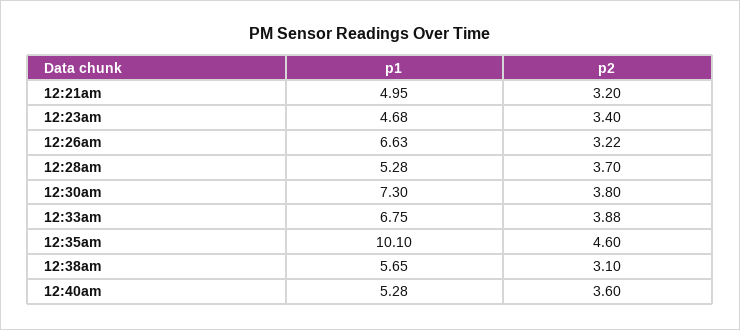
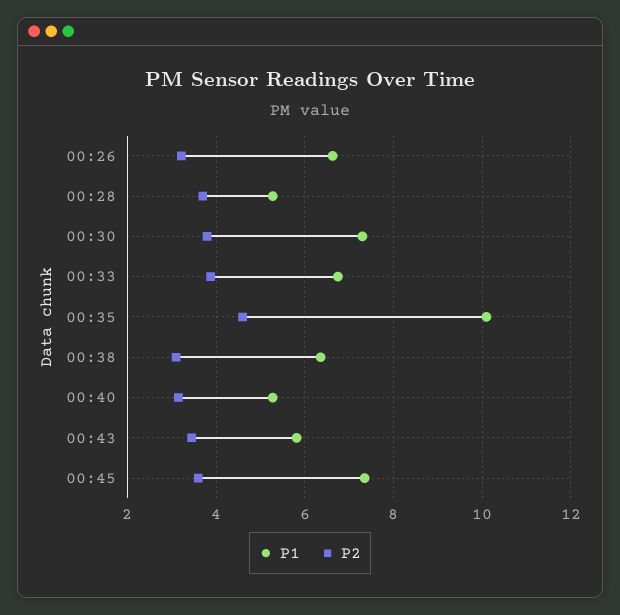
p1, 12:21am: 4.95 -> none
p2, 12:21am: 3.2 -> none
p1, 12:23am: 4.68 -> none
p2, 12:23am: 3.4 -> none
p1, 12:38am: 5.65 -> 6.4
p2, 12:40am: 3.6 -> 3.2
p1, 00:43: none -> 5.8
p2, 00:43: none -> 3.4
p1, 00:45: none -> 7.4
p2, 00:45: none -> 3.6

